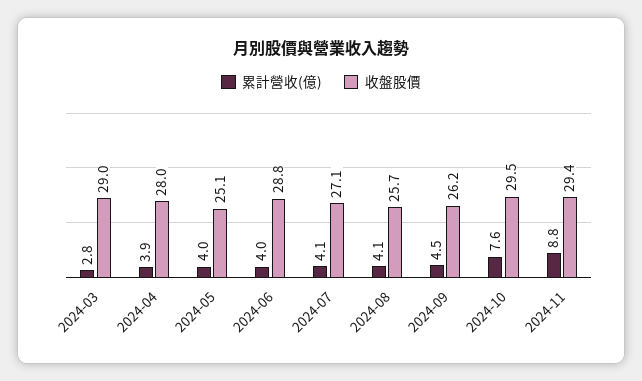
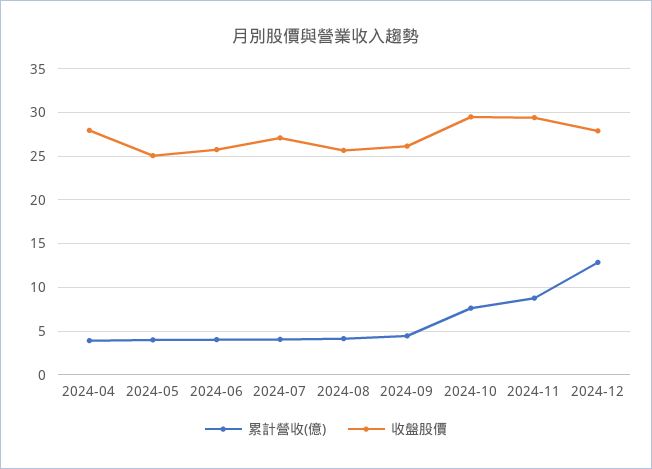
累計營收(億), 2024-03: 2.8 -> none
收盤股價, 2024-03: 29 -> none
收盤股價, 2024-06: 28.8 -> 26
累計營收(億), 2024-12: none -> 13
收盤股價, 2024-12: none -> 28

